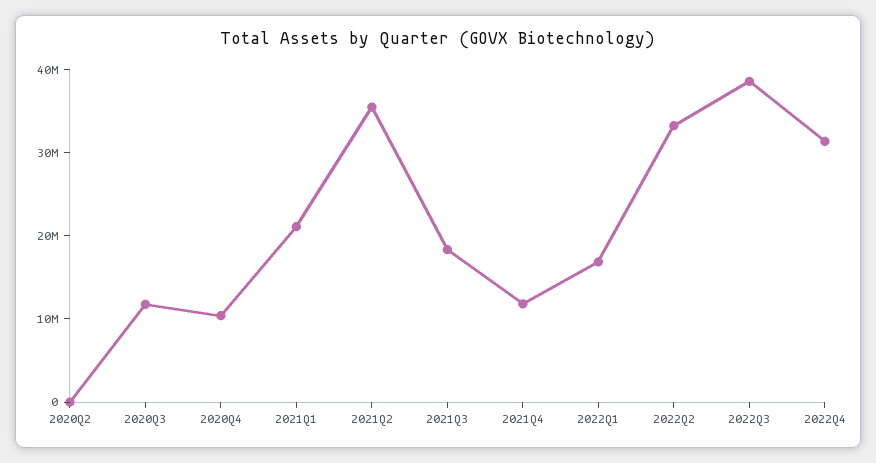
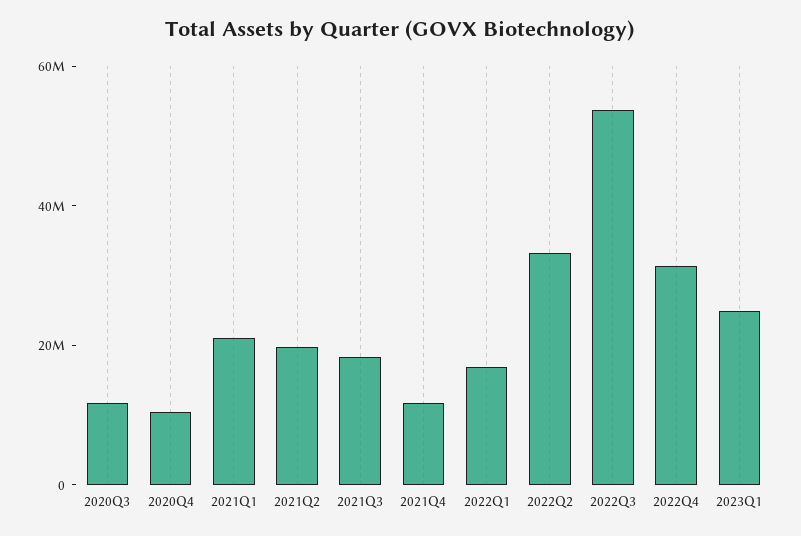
2020Q2: 0 -> none
2021Q2: 36000000 -> 20000000
2022Q3: 38000000 -> 55000000
2023Q1: none -> 25000000

